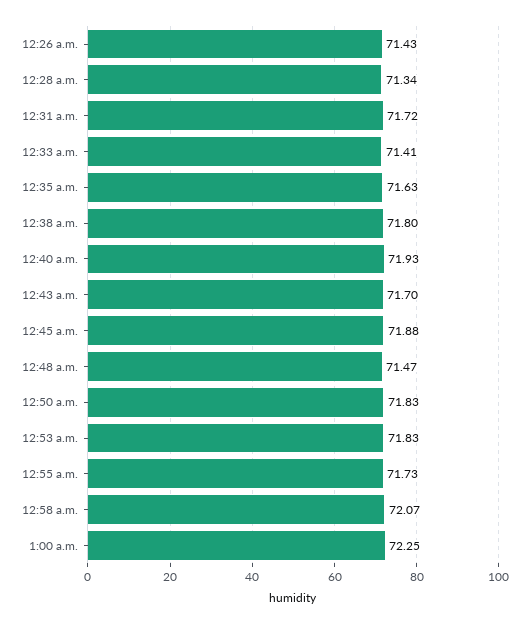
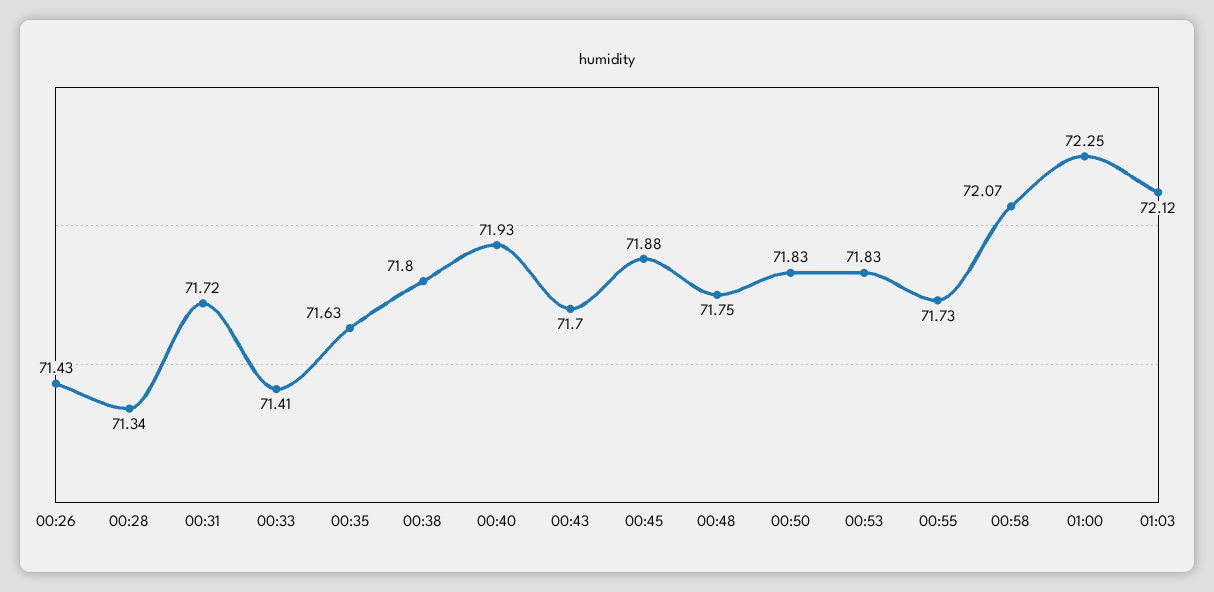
12:48 a.m.: 71.47 -> 71.75
01:03: none -> 72.12

